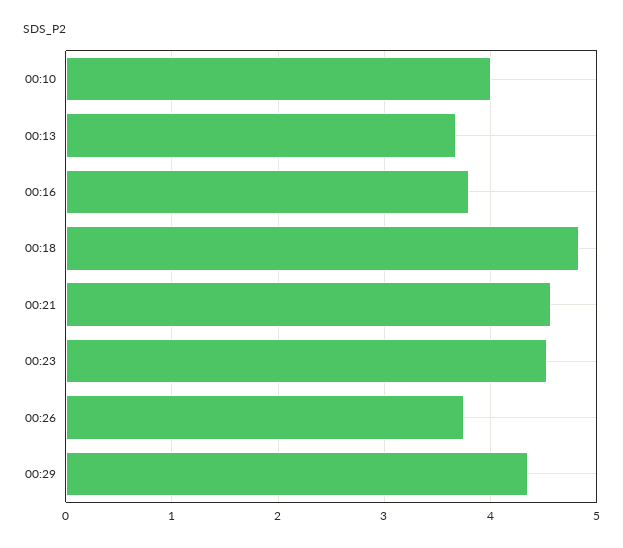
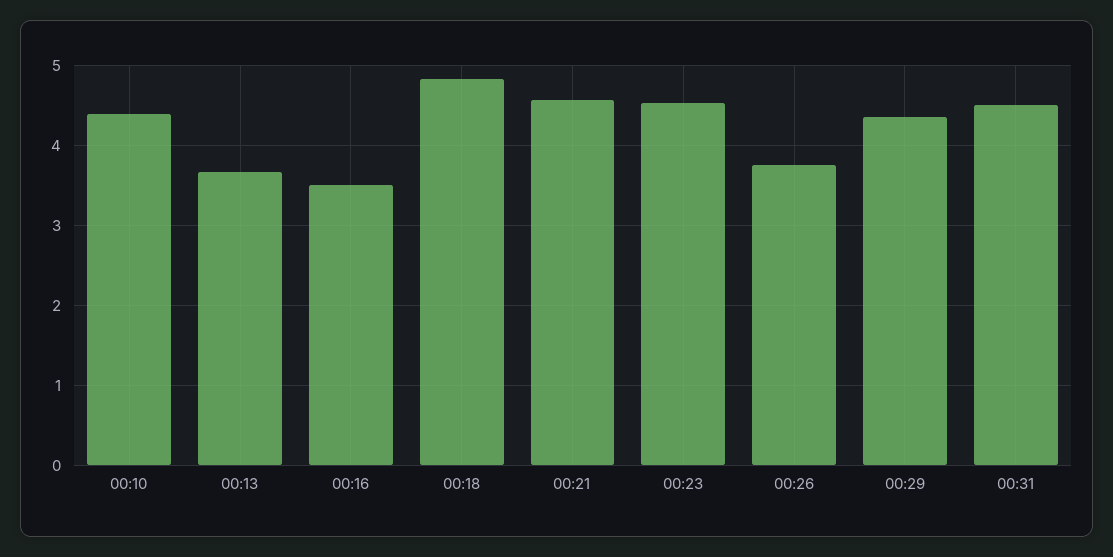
00:10: 4 -> 4.4
00:16: 3.8 -> 3.5
00:31: none -> 4.5

